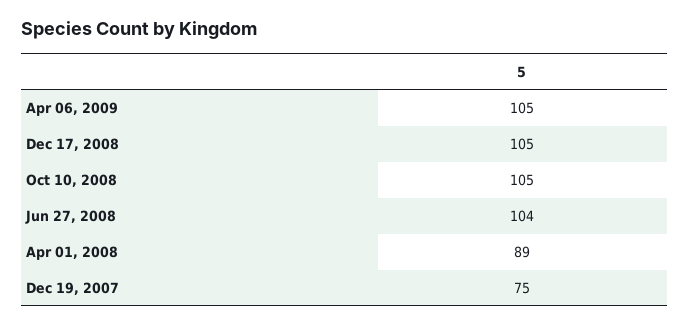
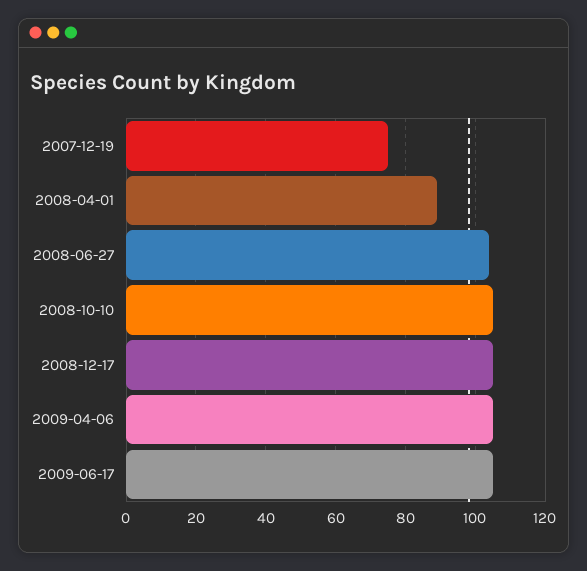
2009-06-17: none -> 105

